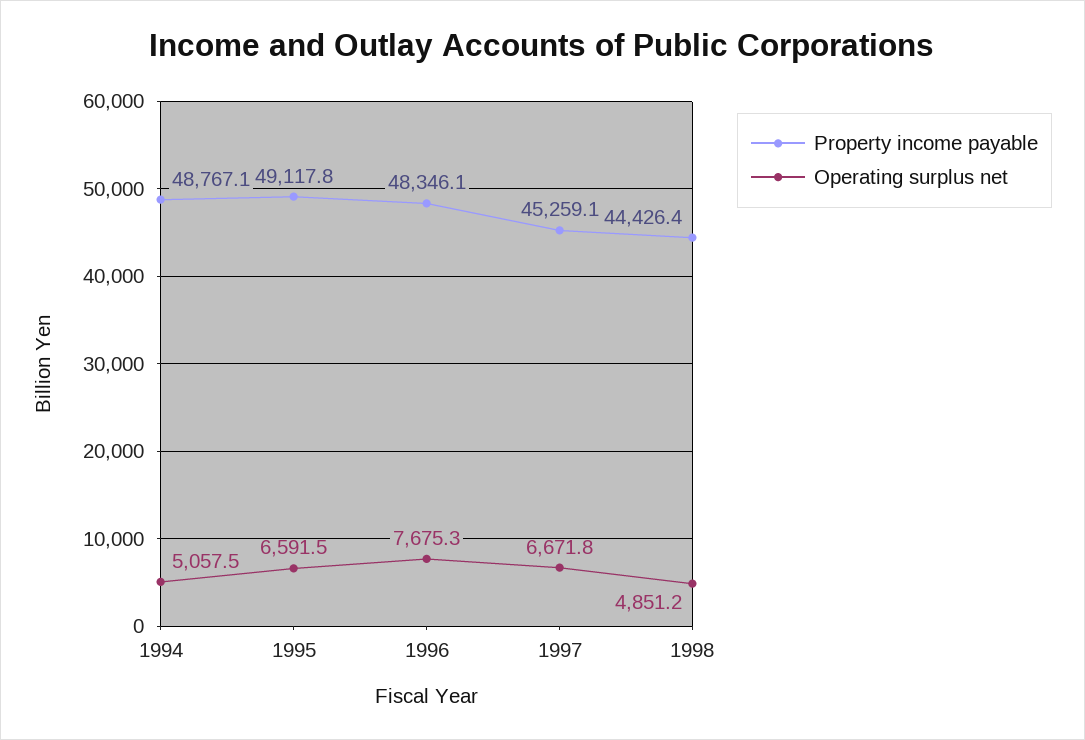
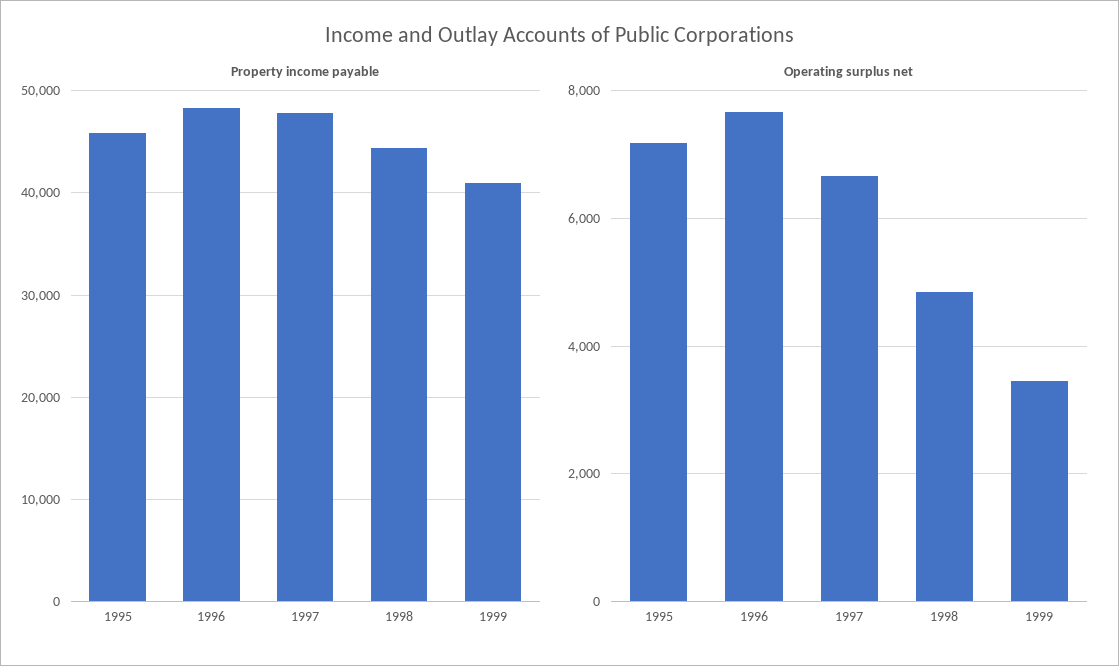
Property income payable, 1994: 48767.1 -> none
Operating surplus net, 1994: 5057.5 -> none
Property income payable, 1995: 49117.8 -> 46000
Operating surplus net, 1995: 6591.5 -> 7200
Property income payable, 1997: 45259.1 -> 48000
Property income payable, 1999: none -> 41000
Operating surplus net, 1999: none -> 3400

